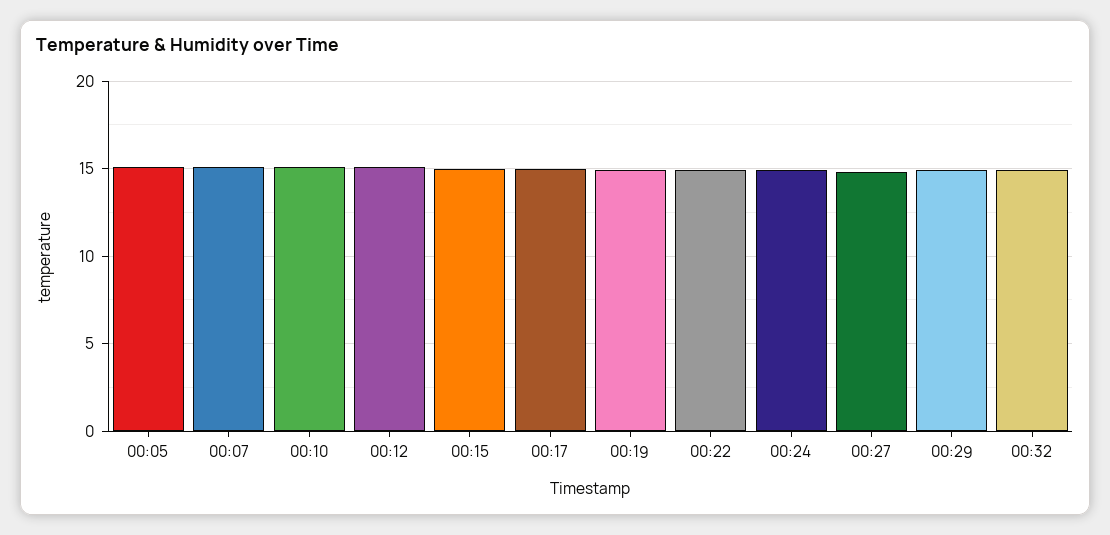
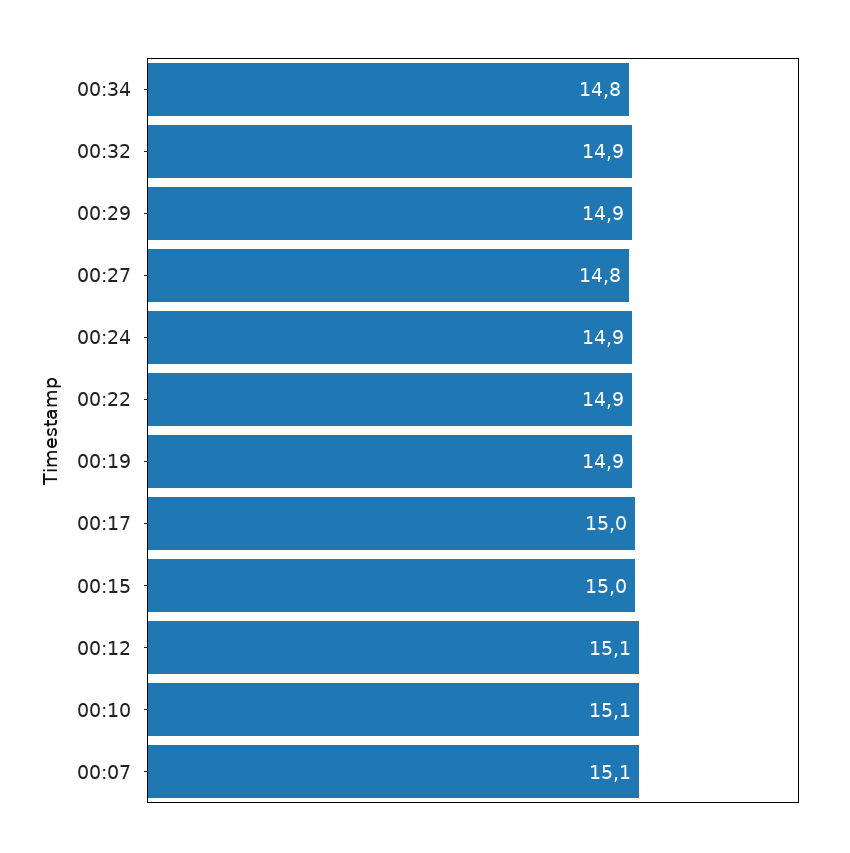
00:05: 15 -> none
00:34: none -> 14.8

